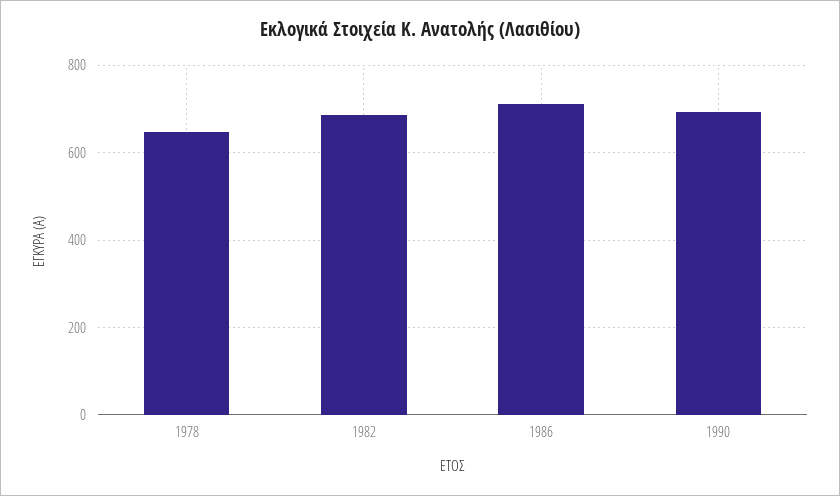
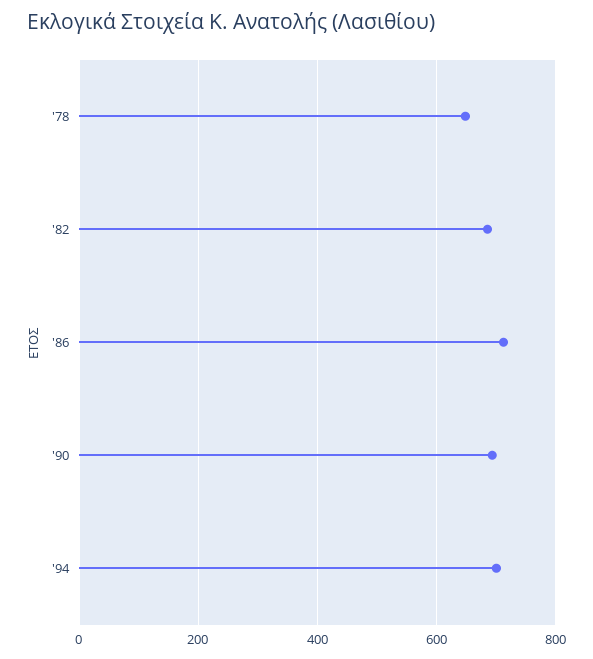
'94: none -> 700

